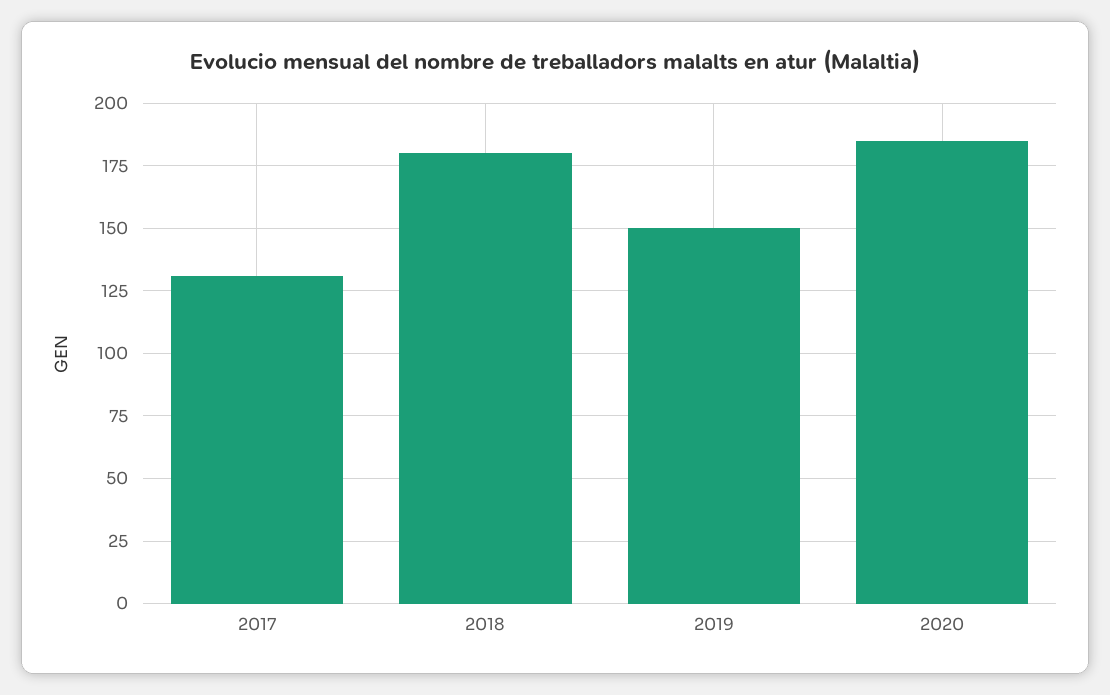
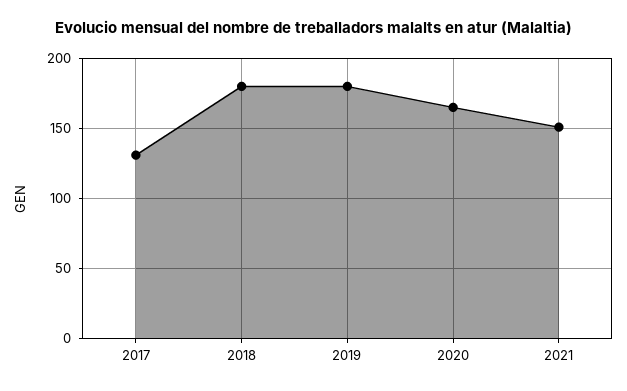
2019: 150 -> 180
2020: 185 -> 165
2021: none -> 150

